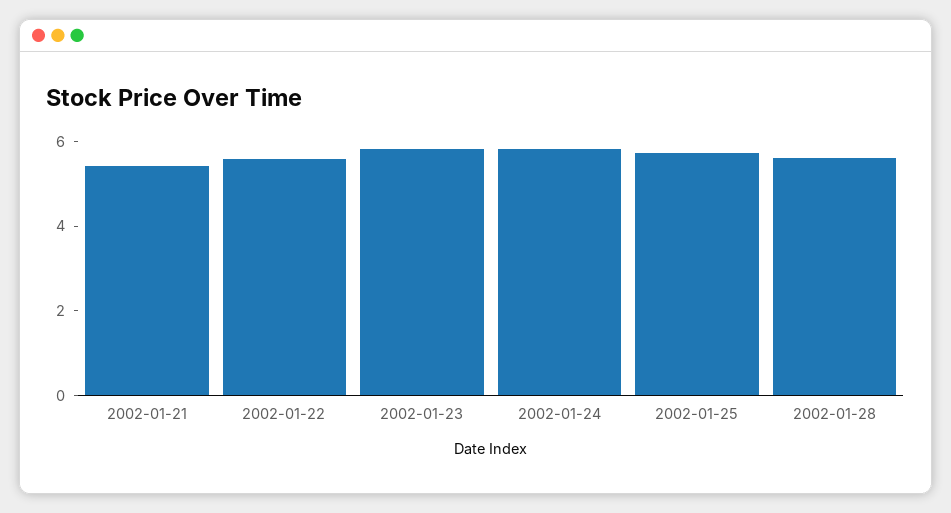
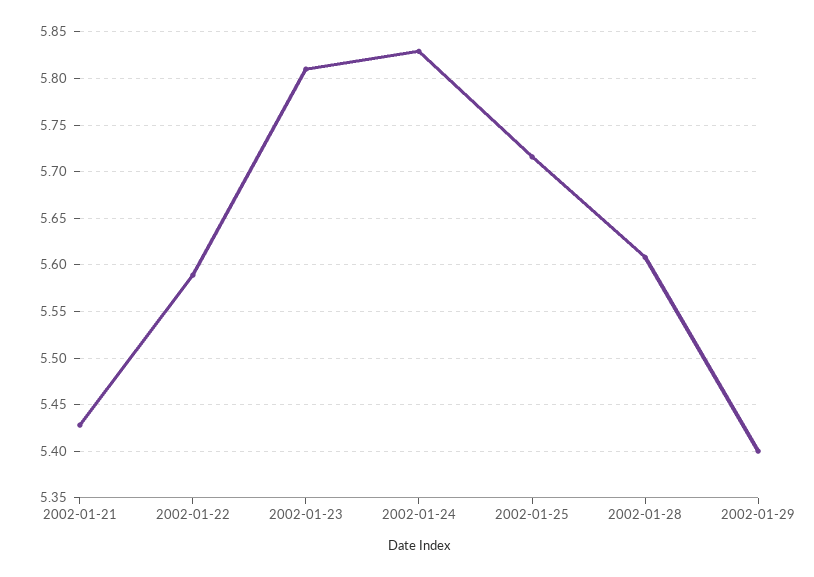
2002-01-29: none -> 5.4

